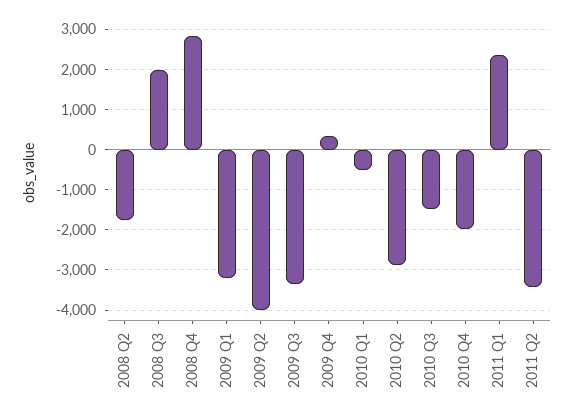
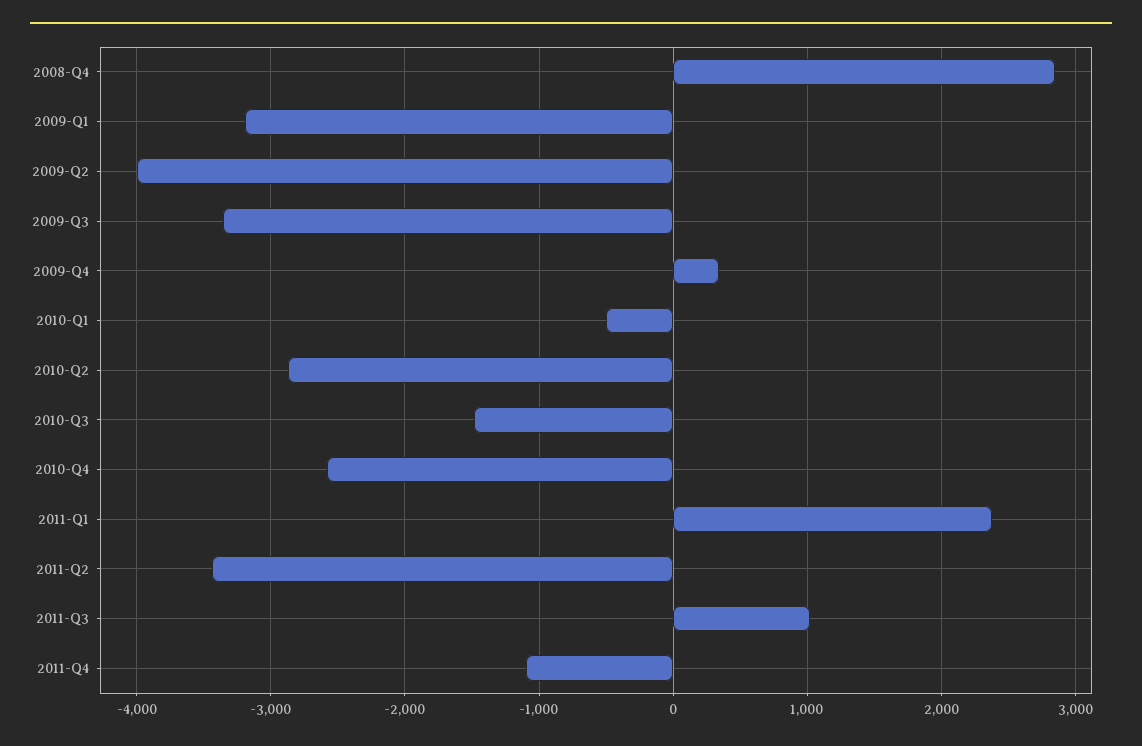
2008 Q2: -1800 -> none
2008 Q3: 2000 -> none
2010 Q4: -2000 -> -2600
2011-Q3: none -> 1000
2011-Q4: none -> -1100

